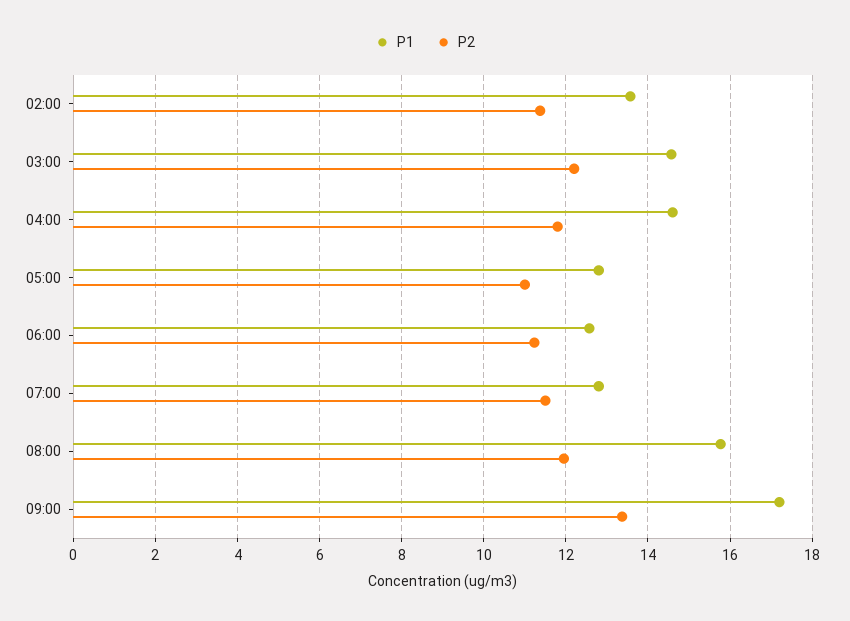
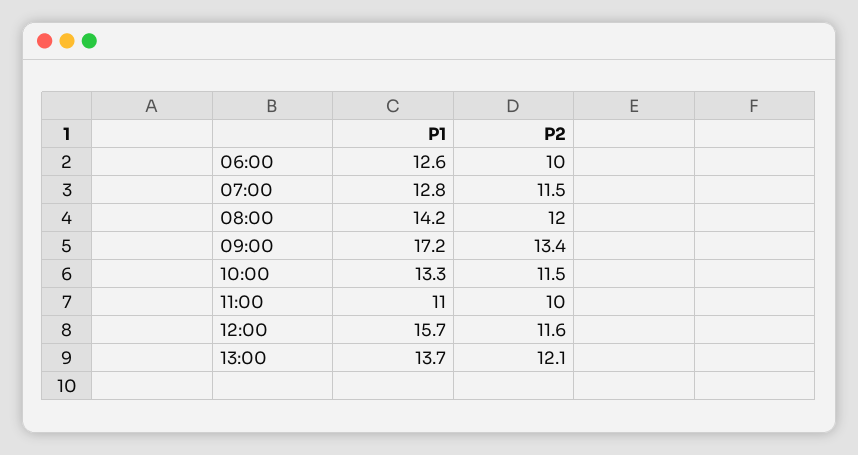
P1, 02:00: 13.6 -> none
P2, 02:00: 11.4 -> none
P1, 03:00: 14.6 -> none
P2, 03:00: 12.2 -> none
P1, 04:00: 14.6 -> none
P2, 04:00: 11.8 -> none
P1, 05:00: 12.8 -> none
P2, 05:00: 11 -> none
P2, 06:00: 11.2 -> 10
P1, 08:00: 15.8 -> 14.2
P1, 10:00: none -> 13.3
P2, 10:00: none -> 11.5
P1, 11:00: none -> 11
P2, 11:00: none -> 10
P1, 12:00: none -> 15.7
P2, 12:00: none -> 11.6
P1, 13:00: none -> 13.7
P2, 13:00: none -> 12.1

